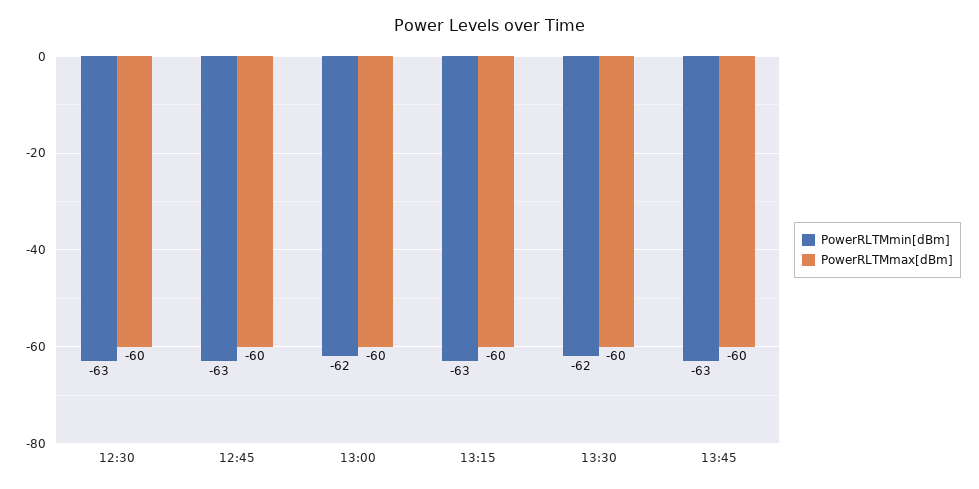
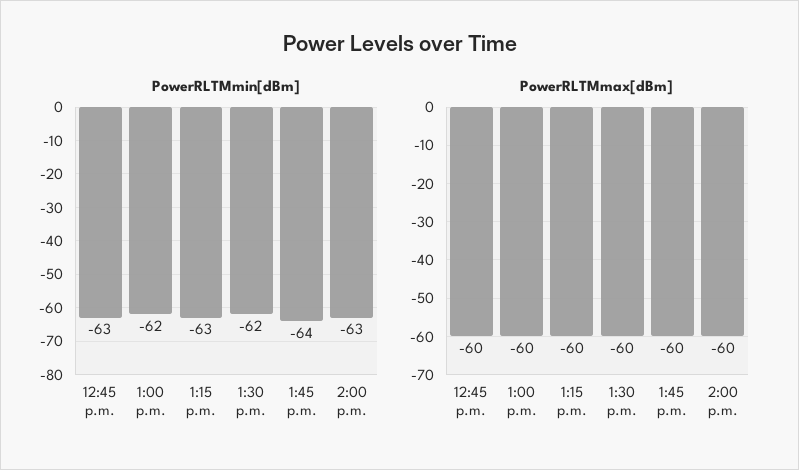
PowerRLTMmin[dBm], 12:30: -63 -> none
PowerRLTMmax[dBm], 12:30: -60 -> none
PowerRLTMmin[dBm], 13:45: -63 -> -64
PowerRLTMmin[dBm], 2:00 p.m.: none -> -63
PowerRLTMmax[dBm], 2:00 p.m.: none -> -60

